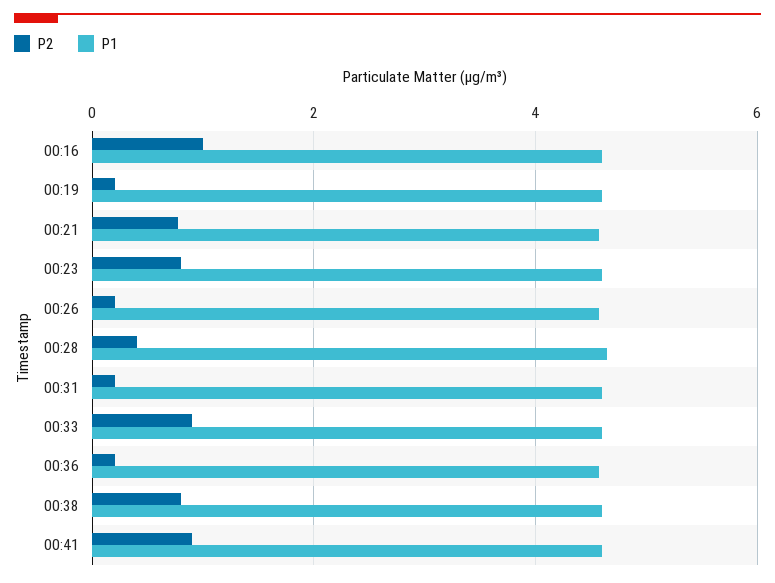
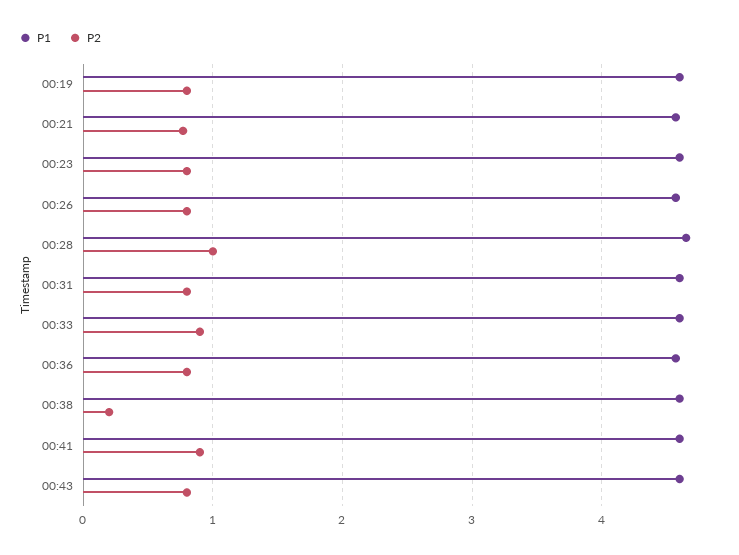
P2, 00:16: 1 -> none
P1, 00:16: 4.6 -> none
P2, 00:19: 0.2 -> 0.8
P2, 00:26: 0.2 -> 0.8
P2, 00:28: 0.4 -> 1
P2, 00:31: 0.2 -> 0.8
P2, 00:36: 0.2 -> 0.8
P2, 00:38: 0.8 -> 0.2
P1, 00:43: none -> 4.6
P2, 00:43: none -> 0.8

